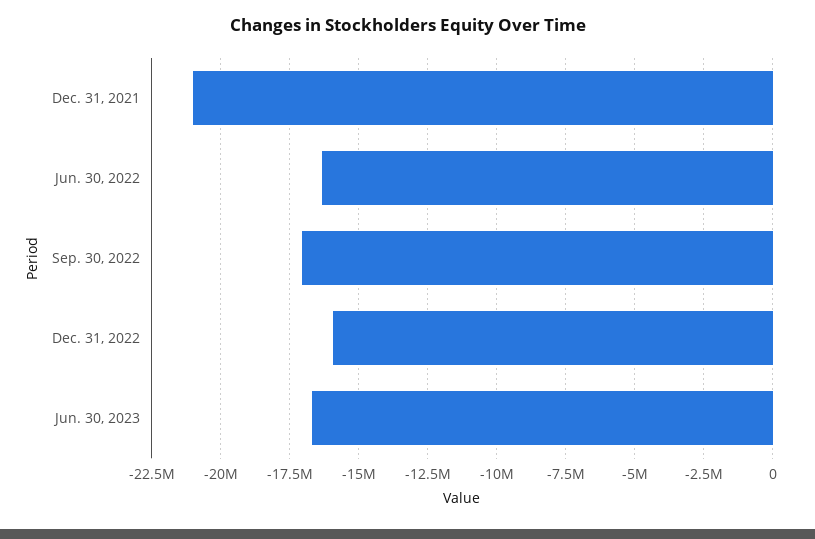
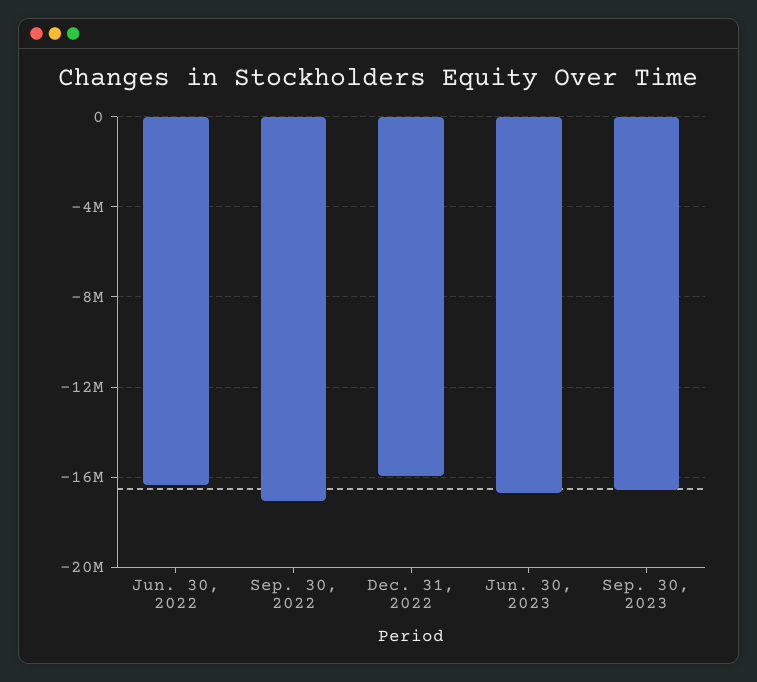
Dec. 31, 2021: -21000000 -> none
Sep. 30, 2023: none -> -16500000

